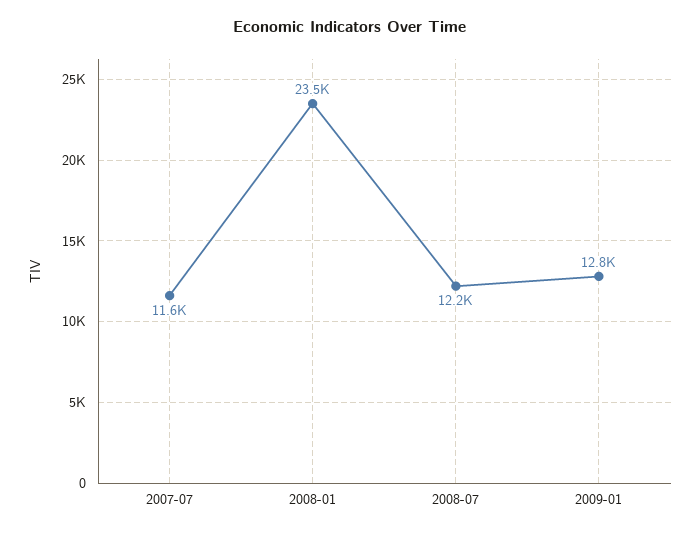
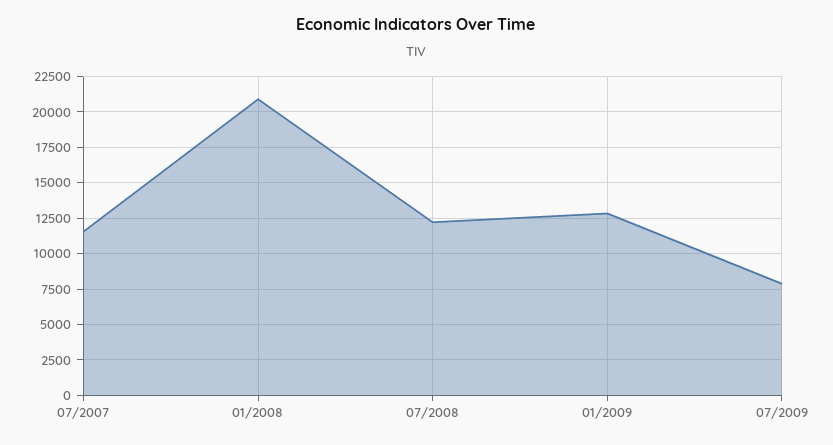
2008-01: 23500 -> 21000
07/2009: none -> 8000

